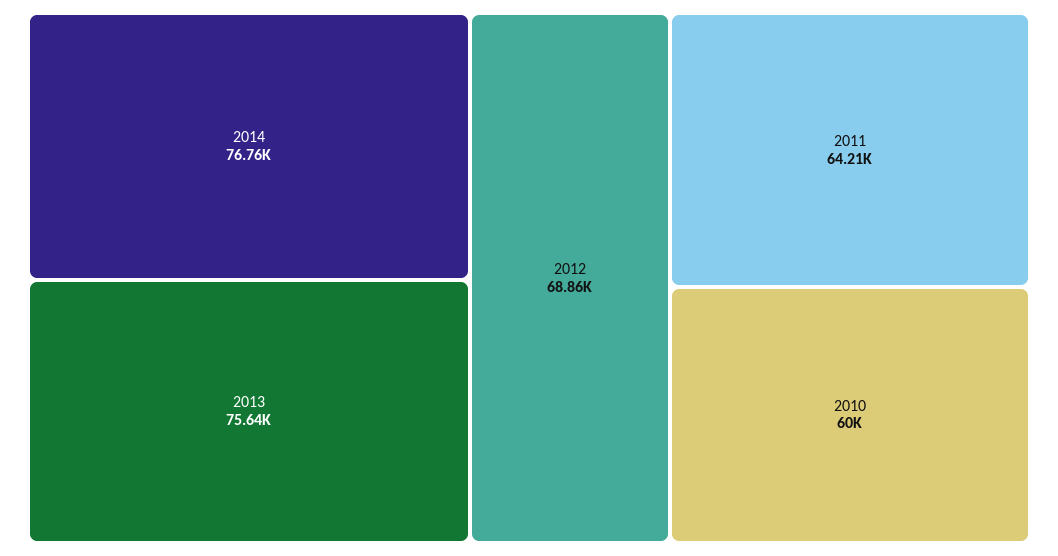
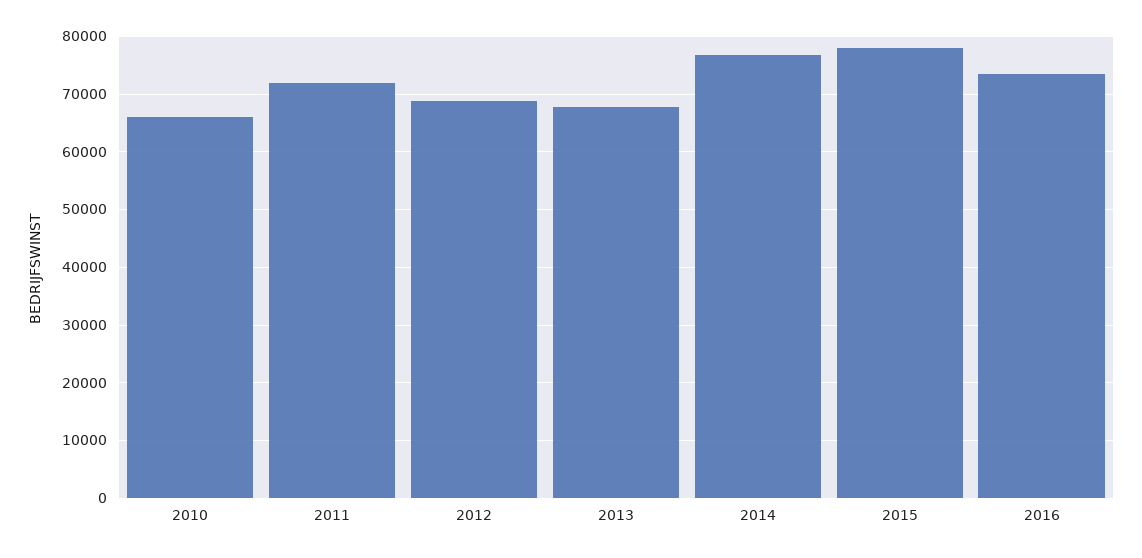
2013: 75640 -> 68000
2011: 64210 -> 72000
2010: 60000 -> 66000
2015: none -> 78000
2016: none -> 74000

